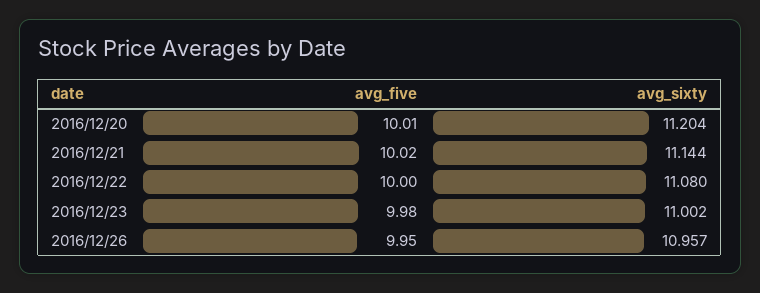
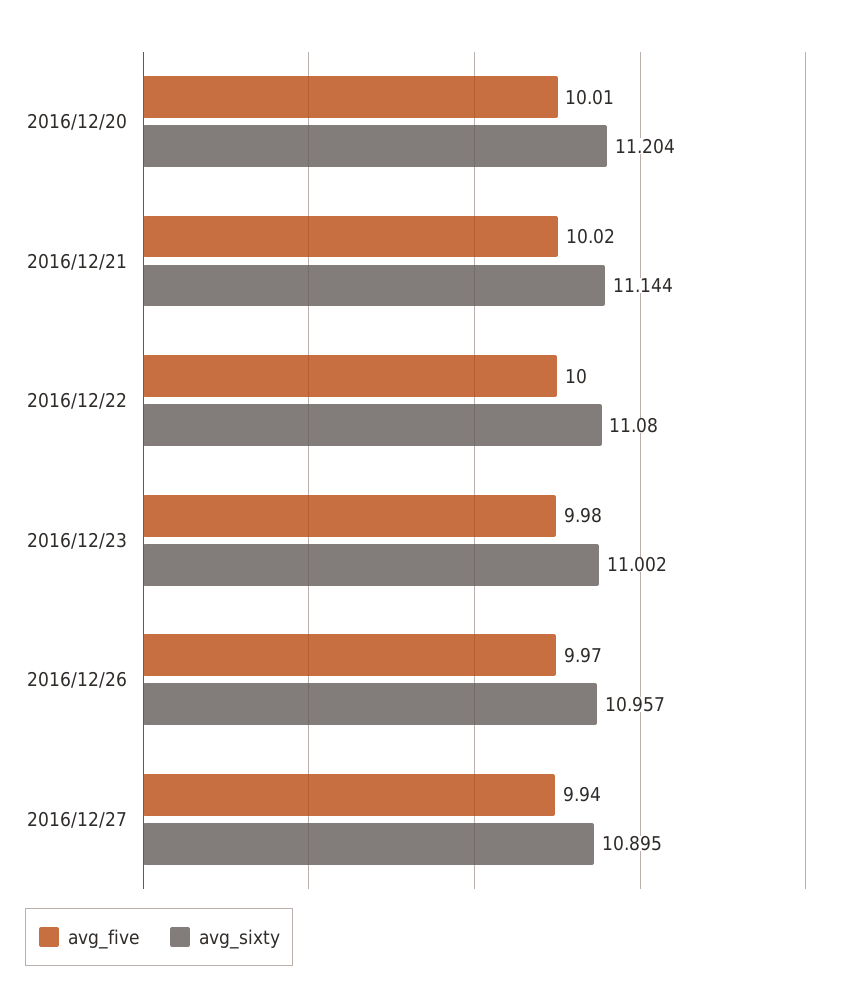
avg_five, 2016/12/26: 9.95 -> 9.97
avg_five, 2016/12/27: none -> 9.94
avg_sixty, 2016/12/27: none -> 10.895

